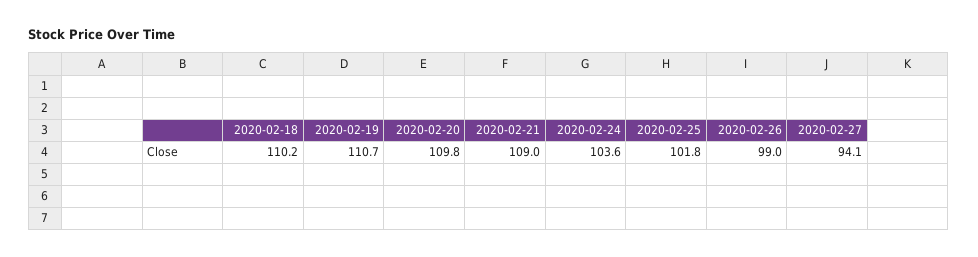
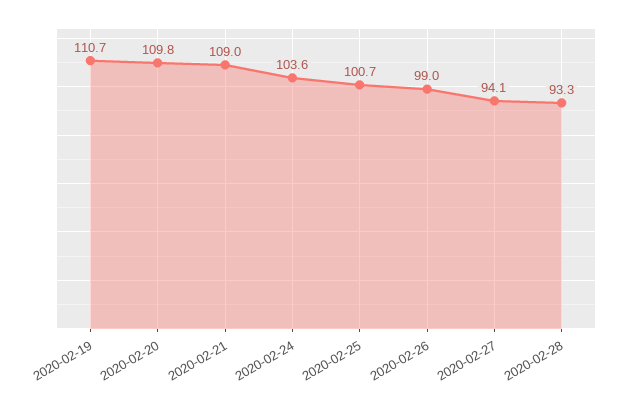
2020-02-18: 110.2 -> none
2020-02-25: 101.8 -> 100.7
2020-02-28: none -> 93.3

